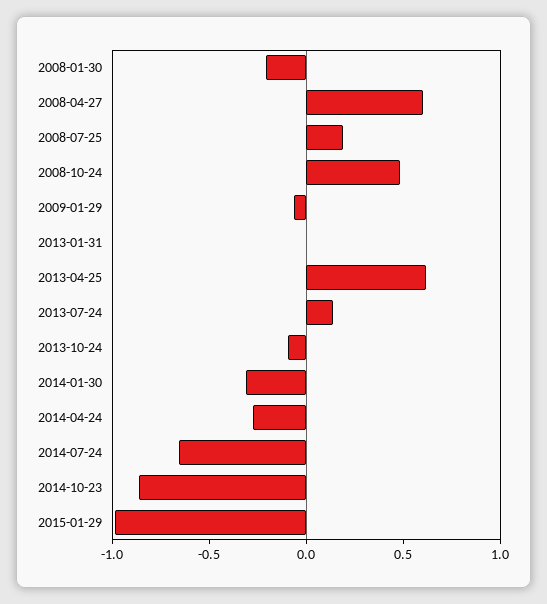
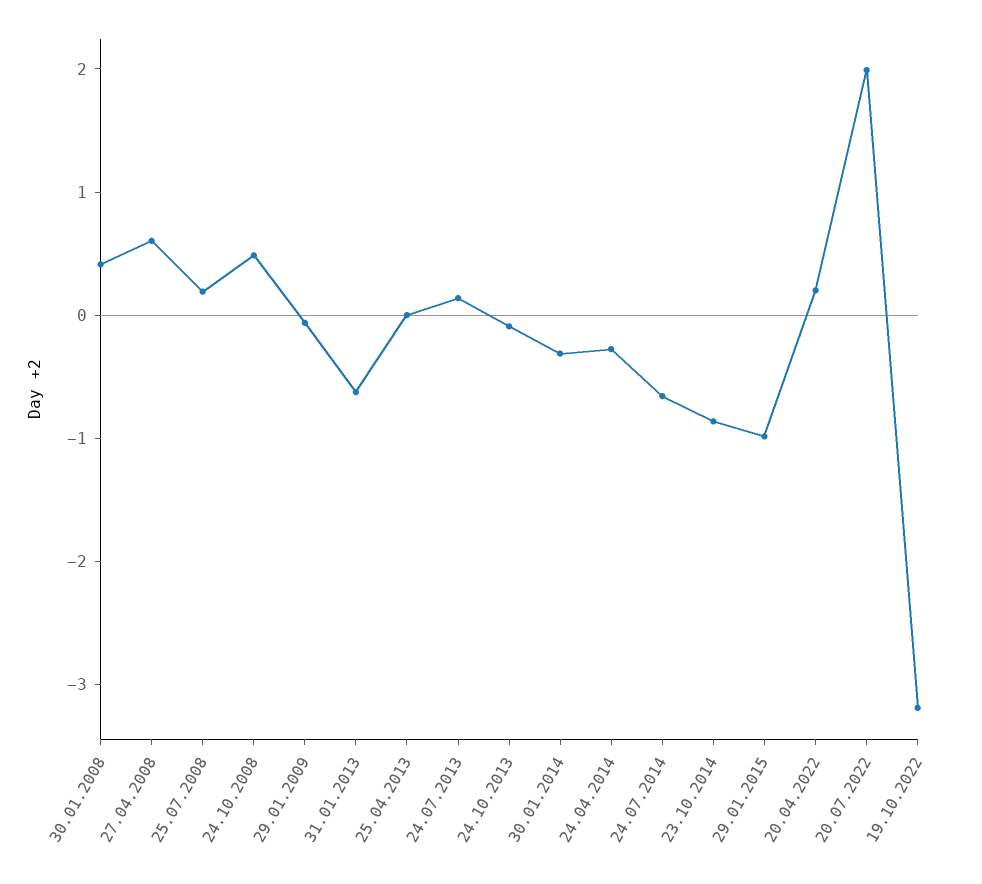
2008-01-30: -0.2 -> 0.4
2013-01-31: 0 -> -0.6
2013-04-25: 0.6 -> 0
20.04.2022: none -> 0.2
20.07.2022: none -> 2
19.10.2022: none -> -3.2

